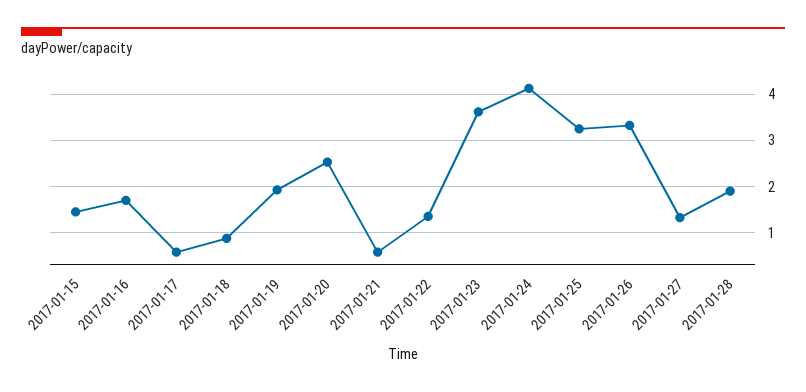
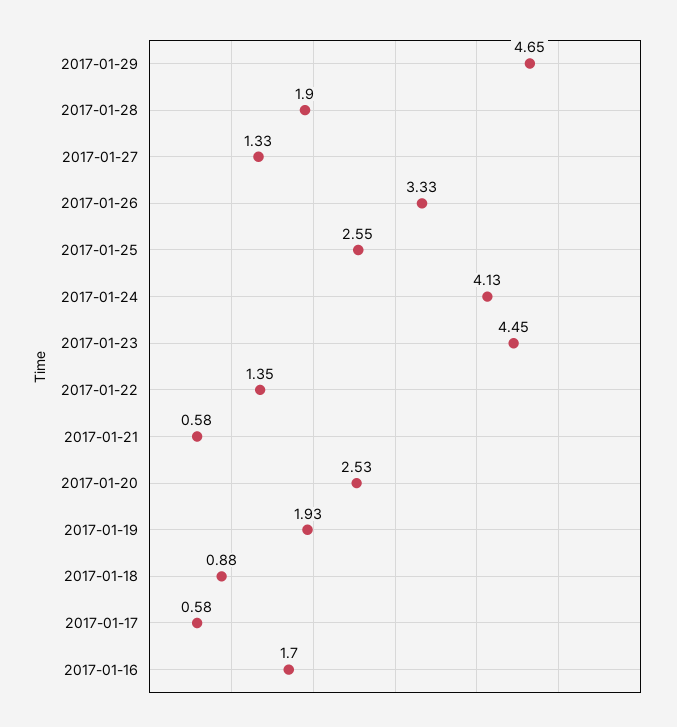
2017-01-15: 1.4 -> none
2017-01-23: 3.6 -> 4.45
2017-01-25: 3.2 -> 2.55
2017-01-29: none -> 4.65

